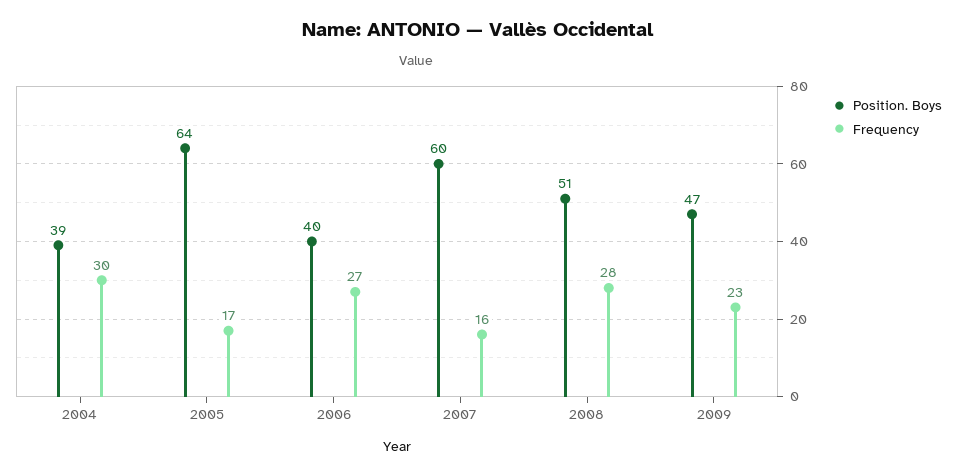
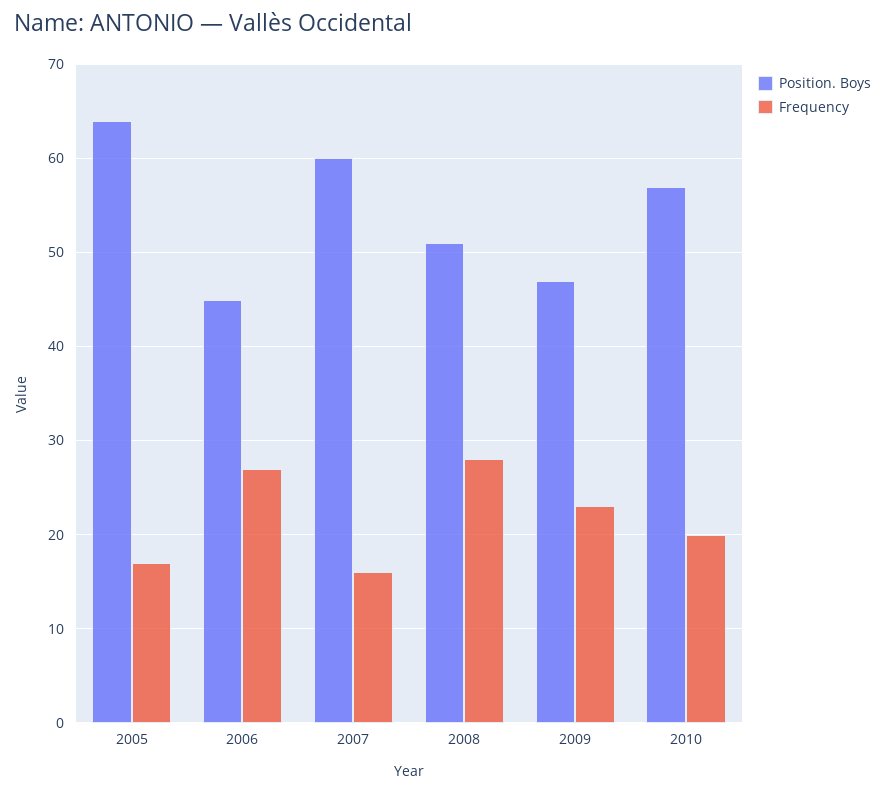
Position. Boys, 2004: 39 -> none
Frequency, 2004: 30 -> none
Position. Boys, 2006: 40 -> 45
Position. Boys, 2010: none -> 57
Frequency, 2010: none -> 20

